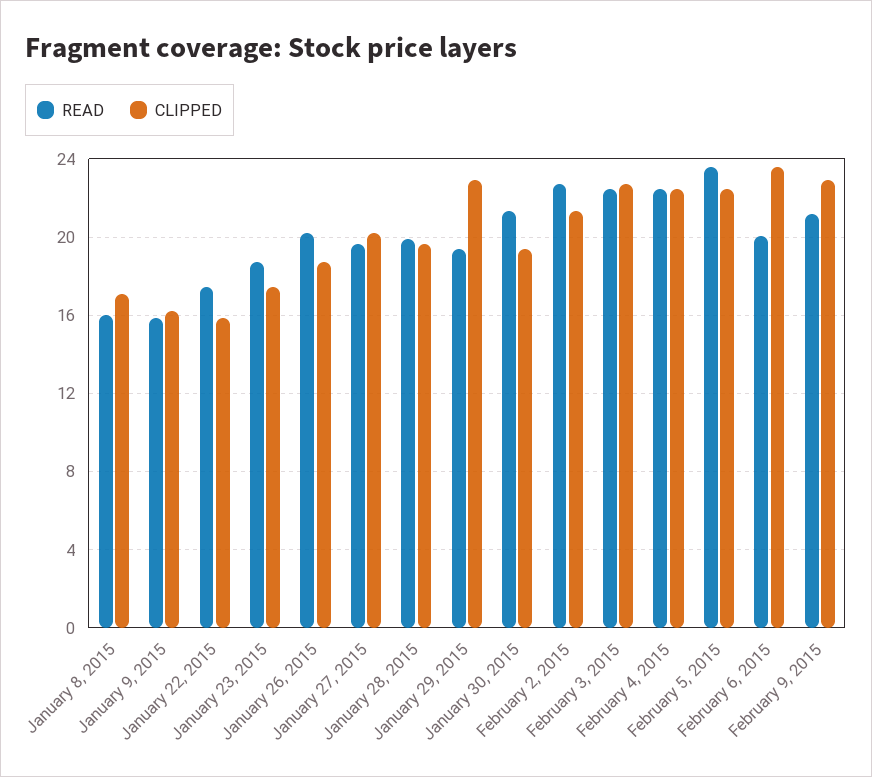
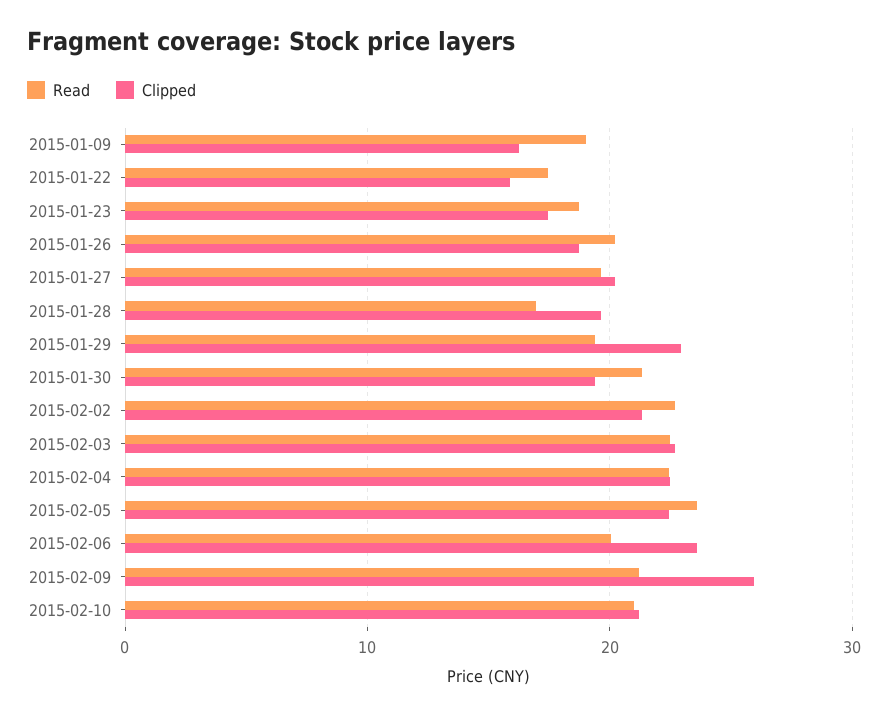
READ, January 8, 2015: 16 -> none
CLIPPED, January 8, 2015: 17 -> none
READ, January 9, 2015: 16 -> 19
READ, January 28, 2015: 20 -> 17
CLIPPED, February 9, 2015: 23 -> 26
READ, 2015-02-10: none -> 21
CLIPPED, 2015-02-10: none -> 21

